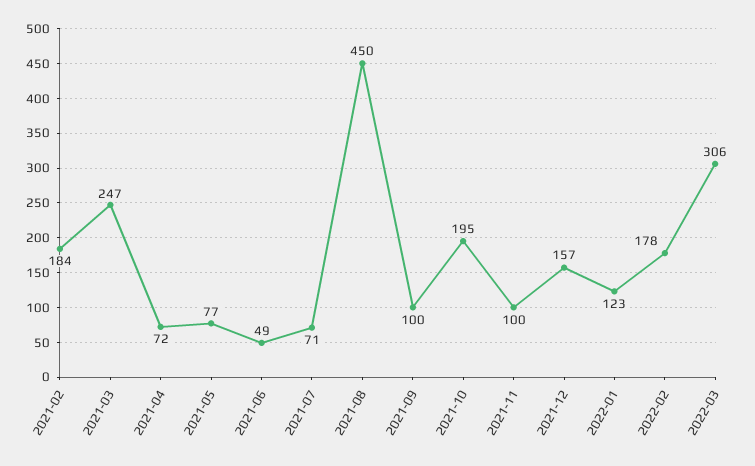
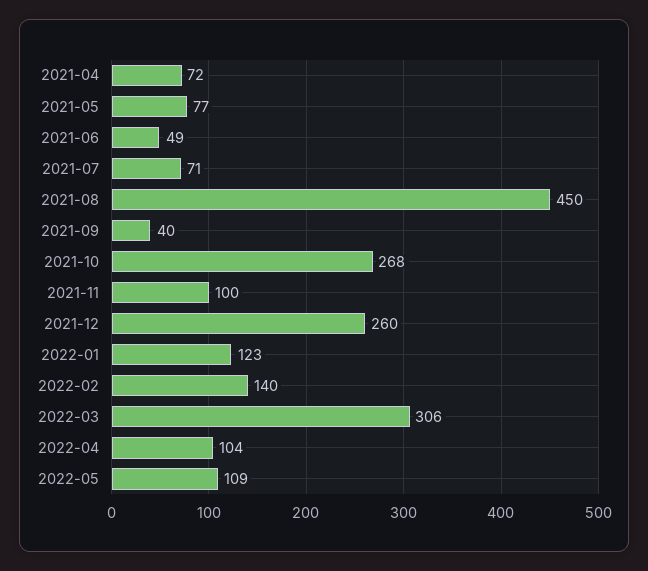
2021-02: 184 -> none
2021-03: 247 -> none
2021-09: 100 -> 40
2021-10: 195 -> 268
2021-12: 157 -> 260
2022-02: 178 -> 140
2022-04: none -> 104
2022-05: none -> 109

